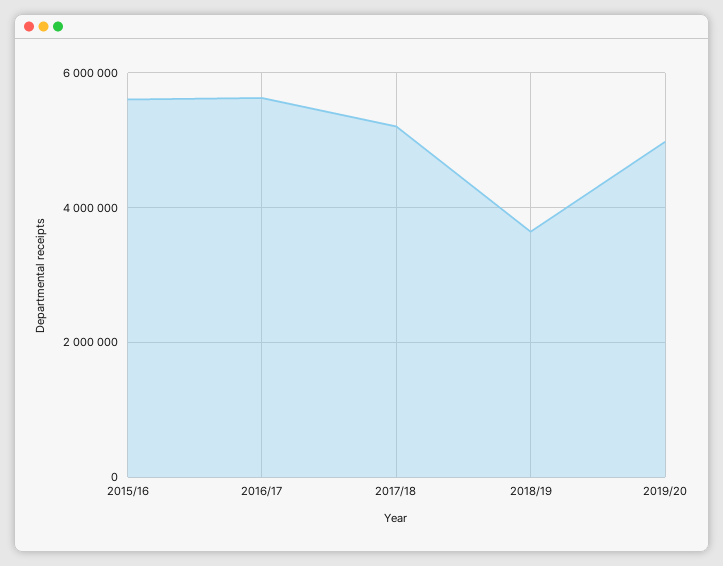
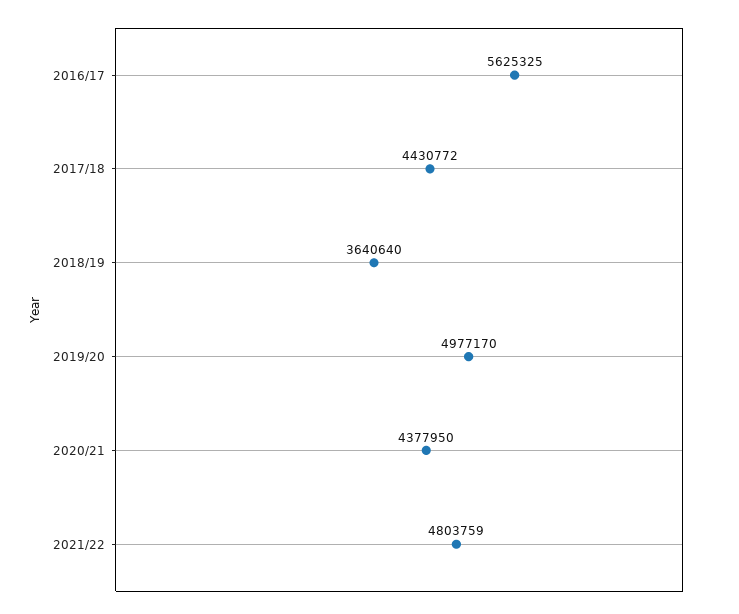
2015/16: 5600000 -> none
2017/18: 5200000 -> 4430772
2020/21: none -> 4377950
2021/22: none -> 4803759

